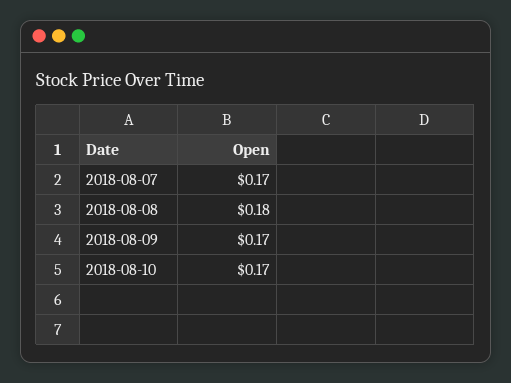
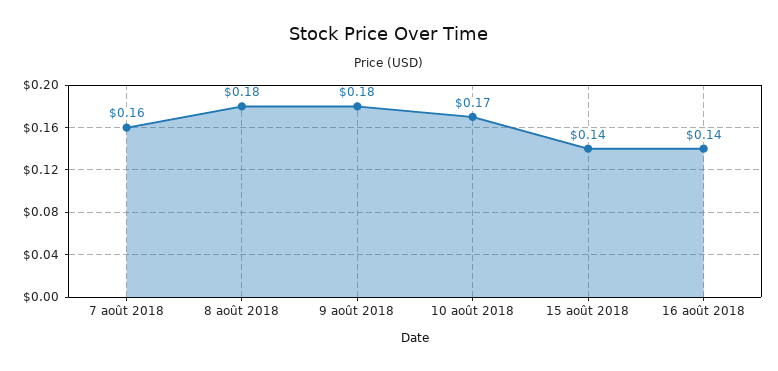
2018-08-07: 0.17 -> 0.16
2018-08-09: 0.17 -> 0.18
15 août 2018: none -> 0.14
16 août 2018: none -> 0.14

